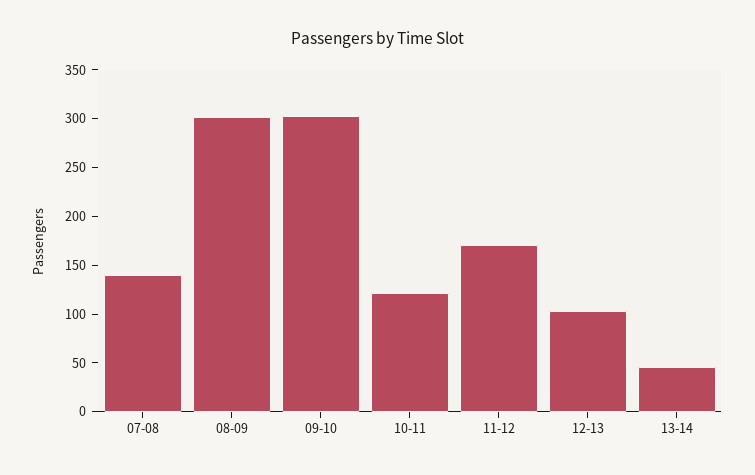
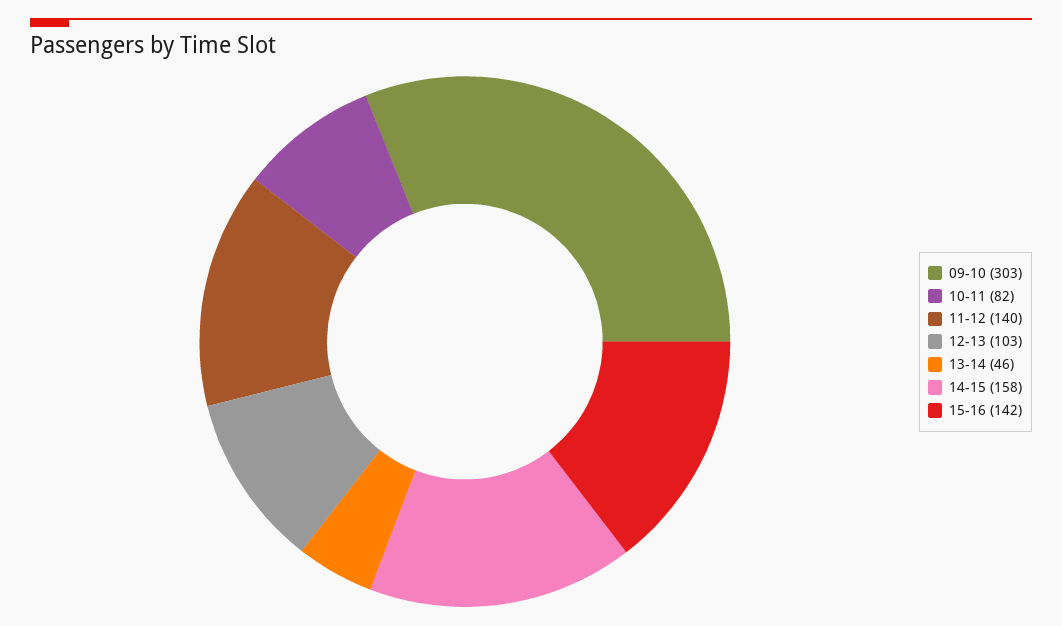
07-08: 140 -> none
08-09: 300 -> none
10-11: 120 -> 82
11-12: 170 -> 140
14-15: none -> 158
15-16: none -> 142

